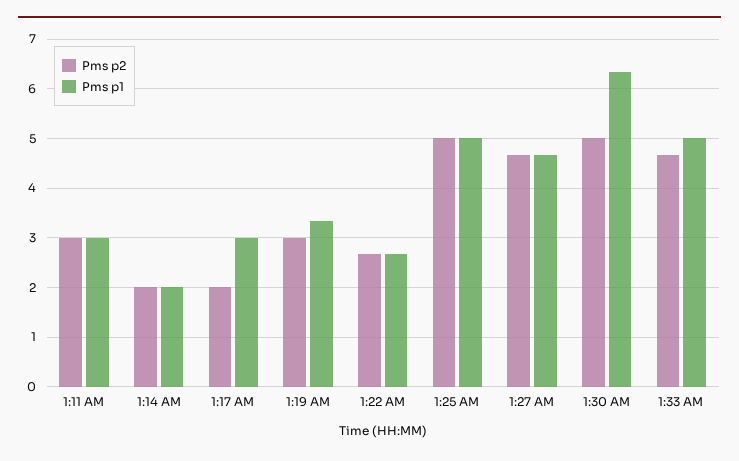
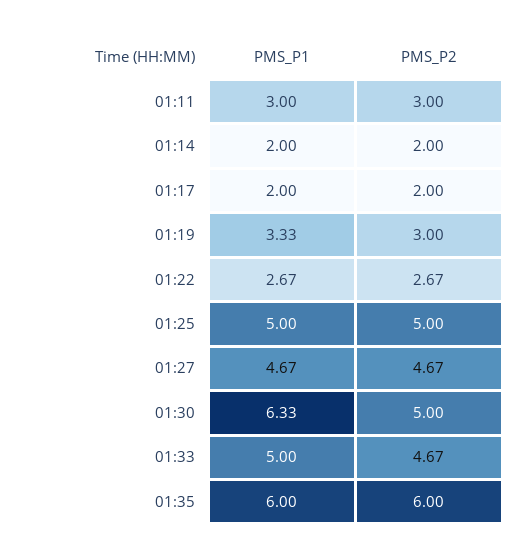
Pms p1, 1:17 AM: 3 -> 2
Pms p1, 01:35: none -> 6
Pms p2, 01:35: none -> 6

